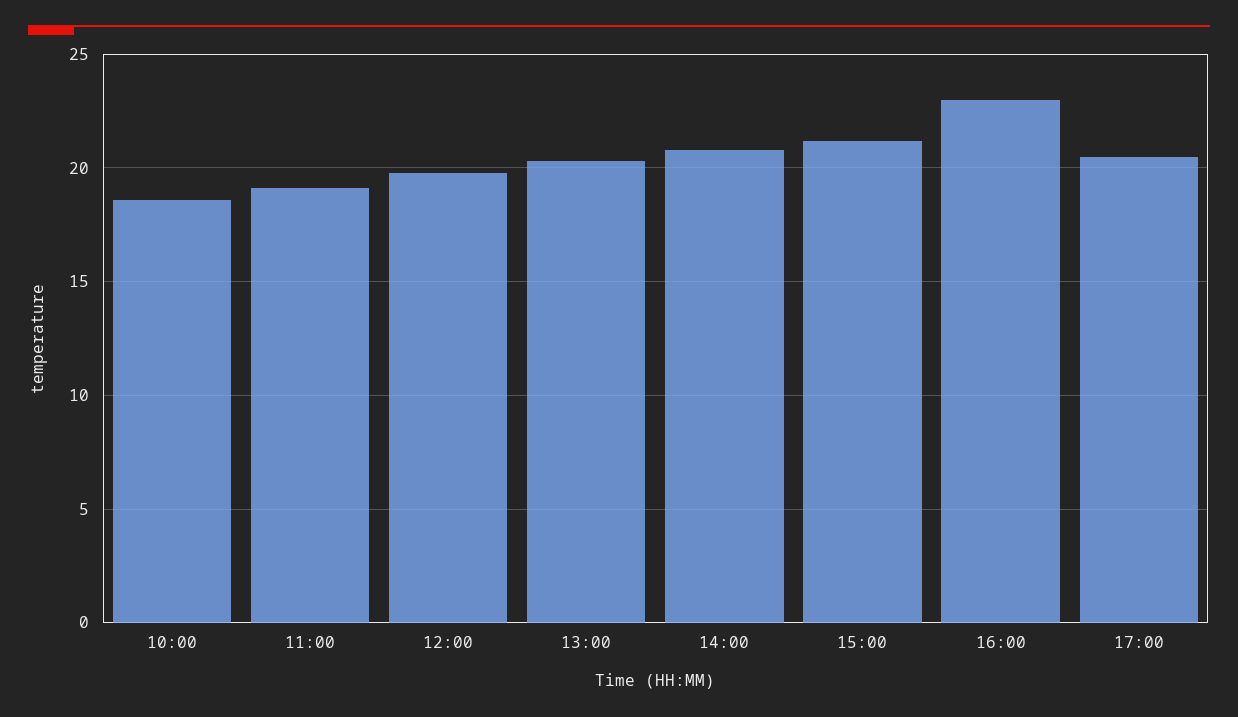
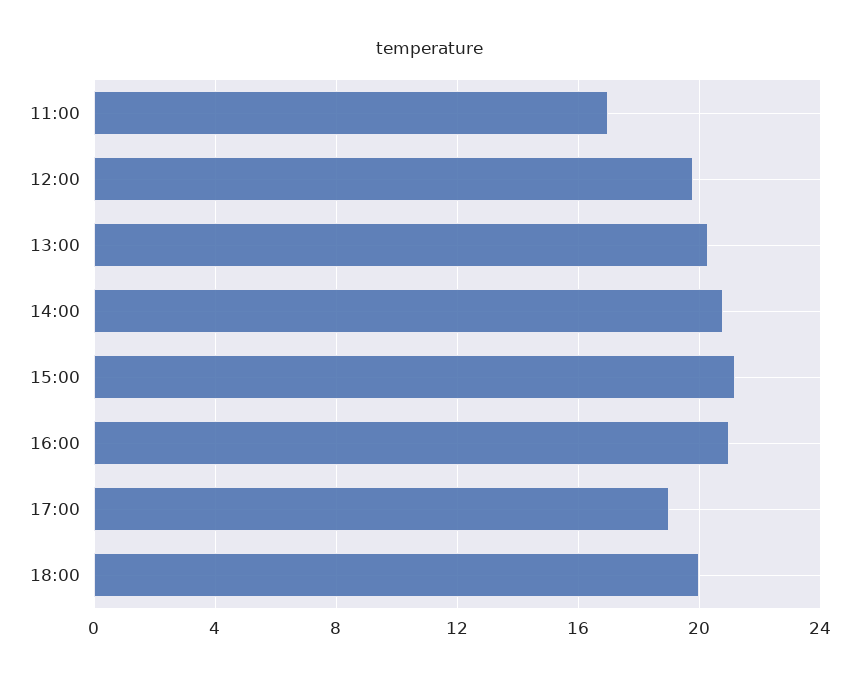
10:00: 18.5 -> none
11:00: 19 -> 17
16:00: 23 -> 21
17:00: 20.5 -> 19
18:00: none -> 20

